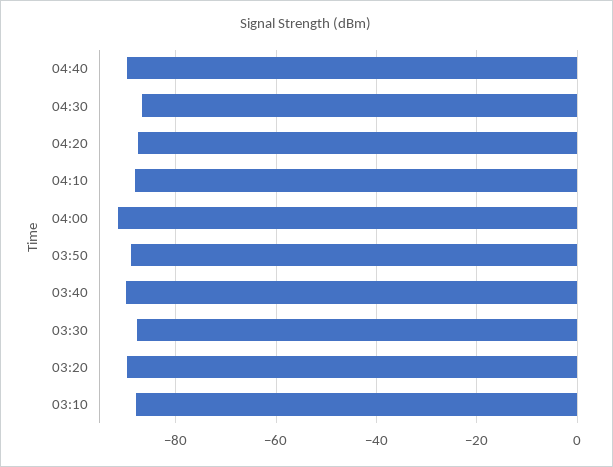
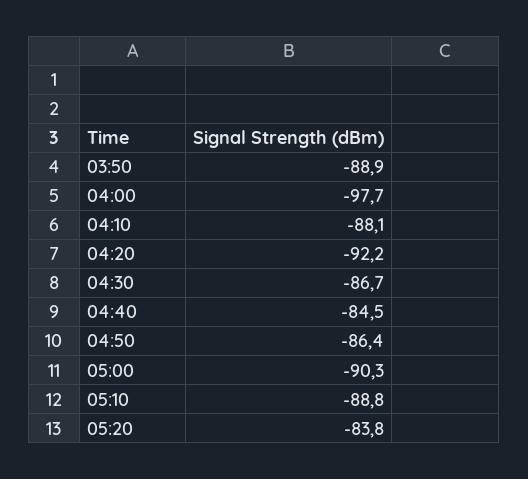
04:40: -90 -> -84.5
04:20: -88 -> -92.2
04:00: -92 -> -97.7
03:40: -90 -> none
03:30: -88 -> none
03:20: -90 -> none
03:10: -88 -> none
04:50: none -> -86.4
05:00: none -> -90.3
05:10: none -> -88.8
05:20: none -> -83.8

